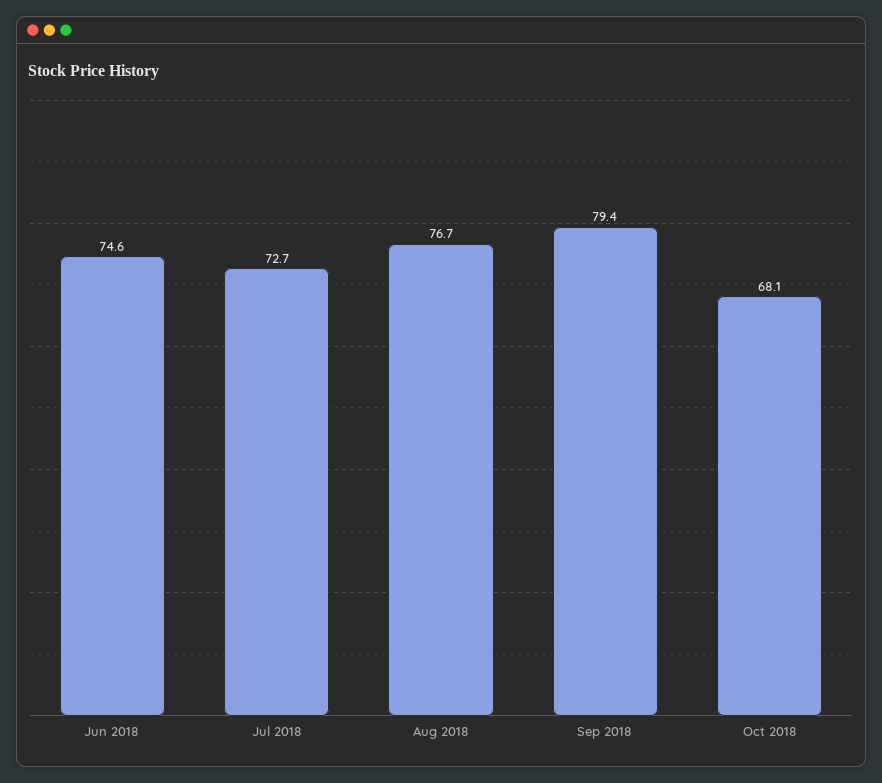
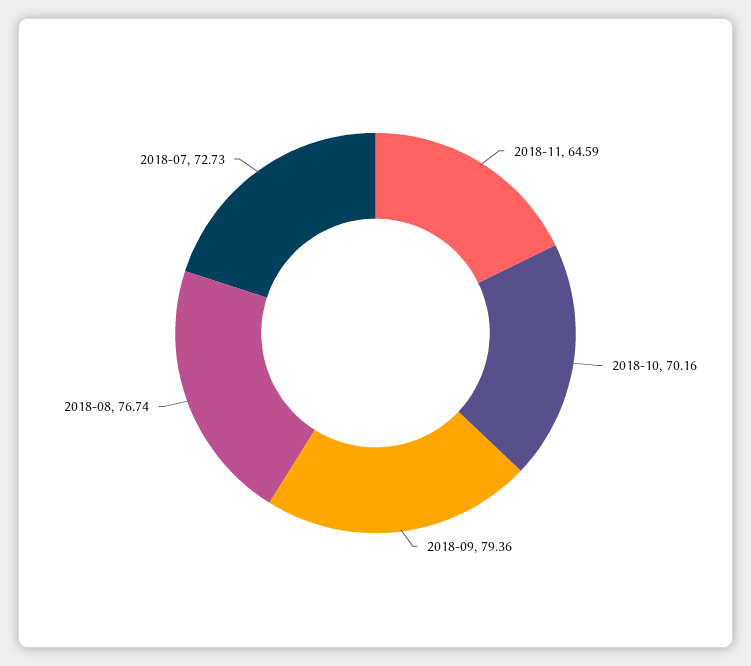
Jun 2018: 74.6 -> none
Oct 2018: 68.1 -> 70.16
2018-11: none -> 64.59

